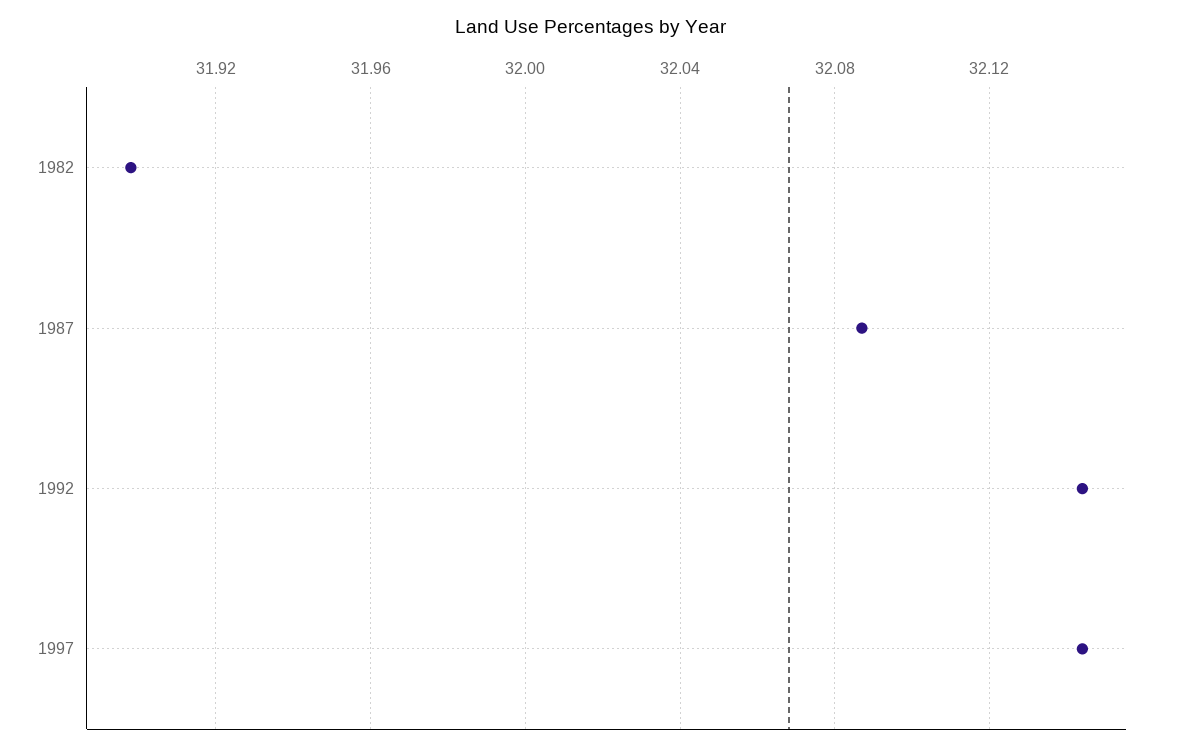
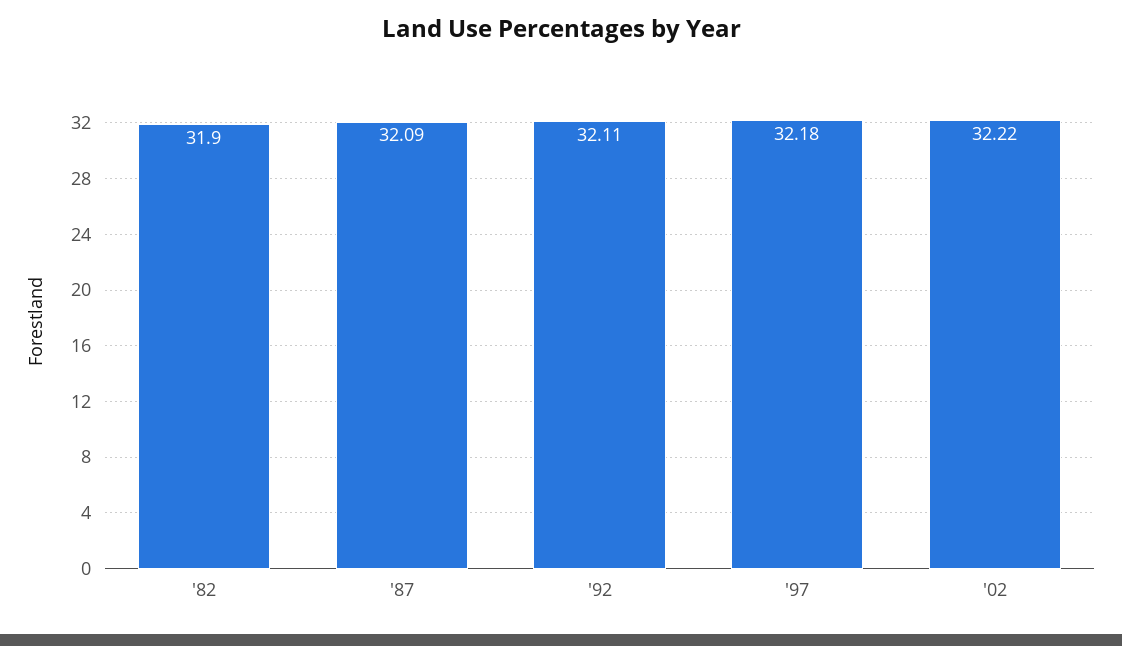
1992: 32.145 -> 32.11
1997: 32.145 -> 32.18
'02: none -> 32.22

